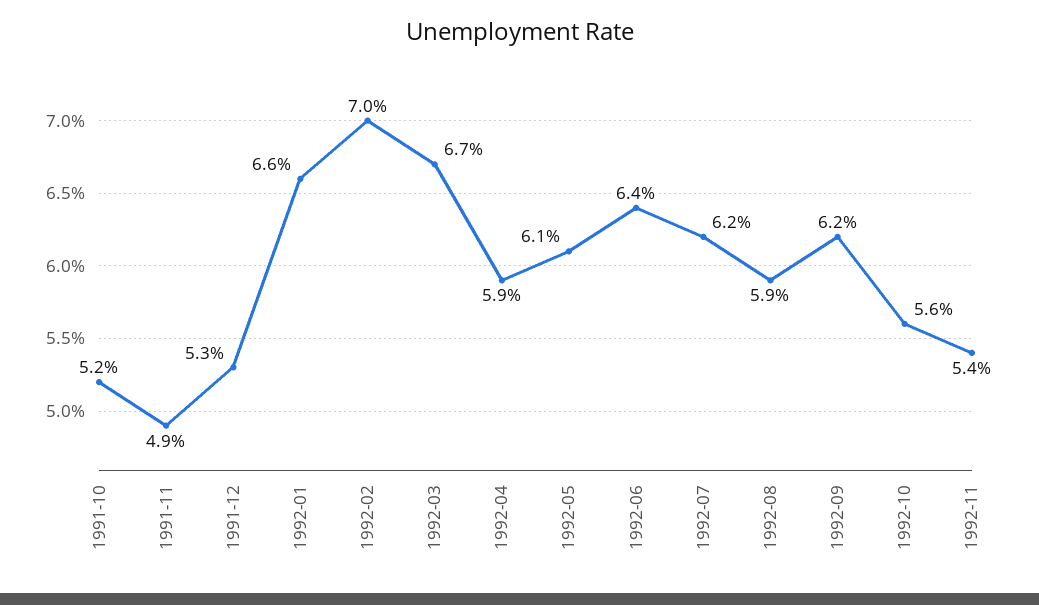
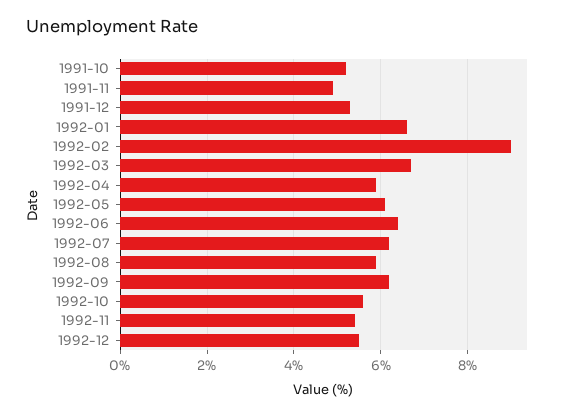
1992-02: 7 -> 9
1992-12: none -> 5.5

